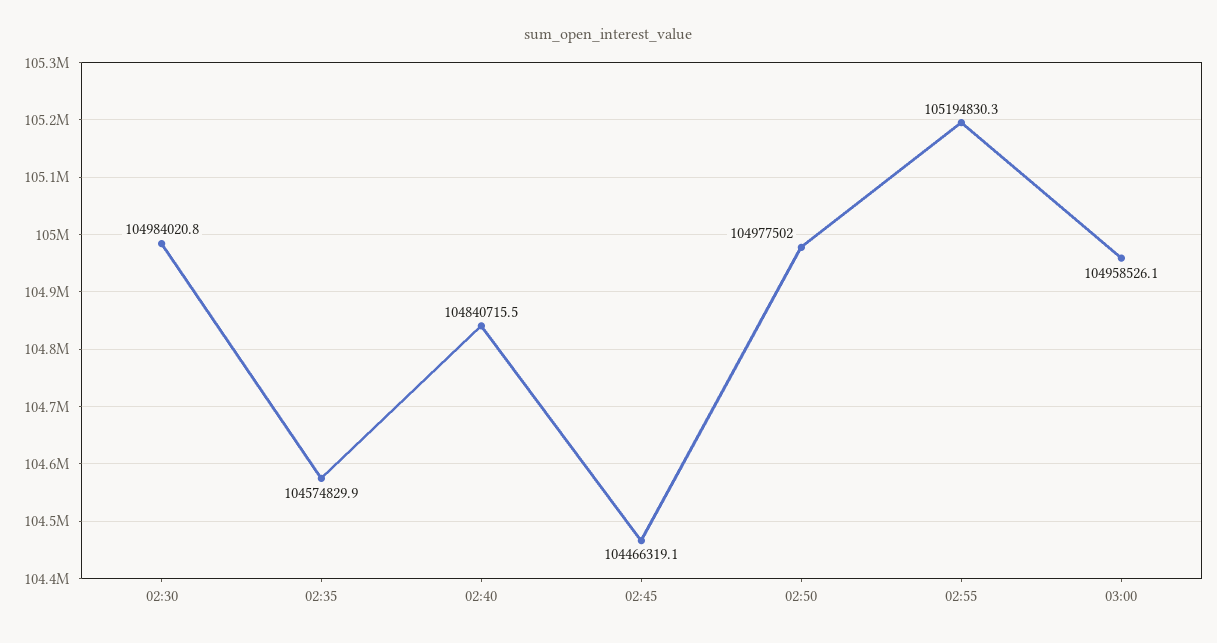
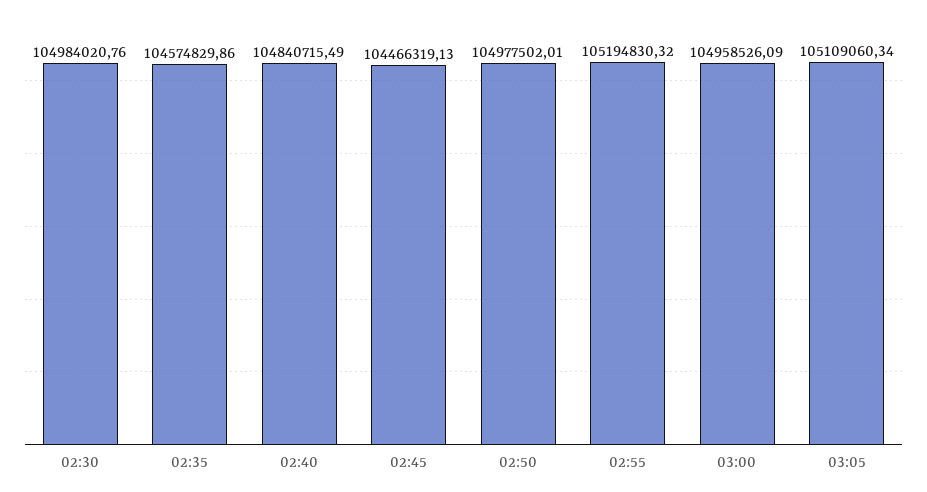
03:05: none -> 105109060.34

